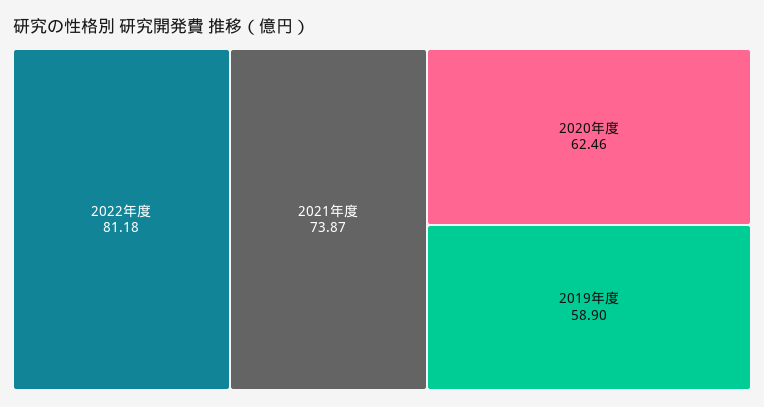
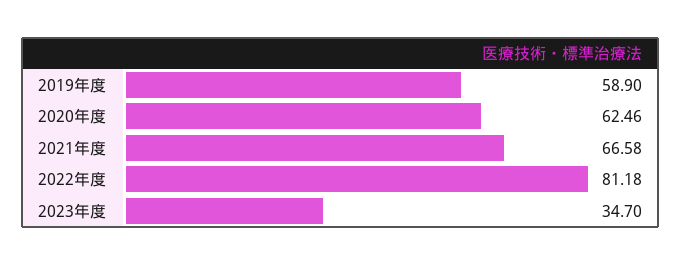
2021年度: 73.87 -> 66.58
2023年度: none -> 34.7

